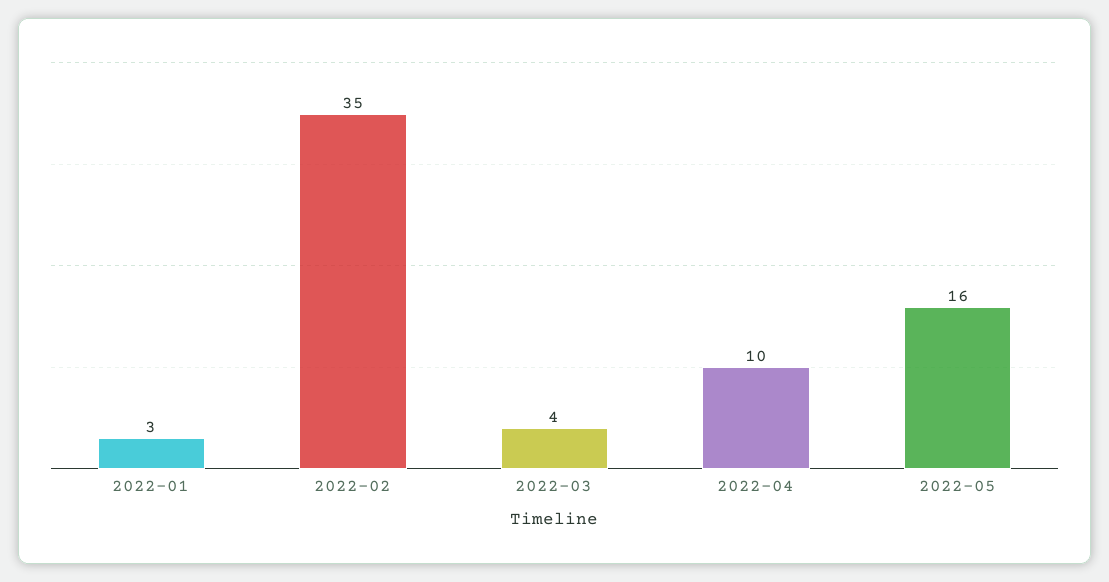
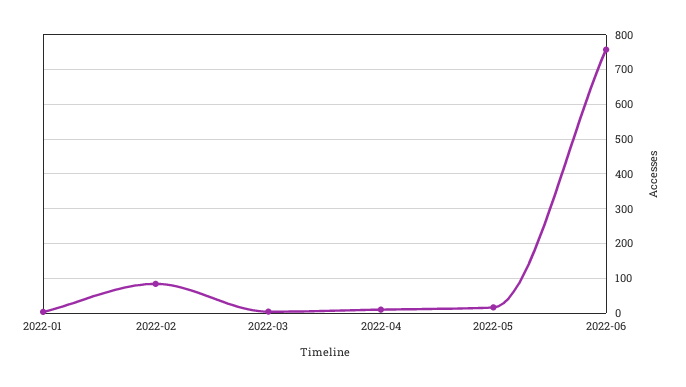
2022-02: 35 -> 80
2022-06: none -> 760

